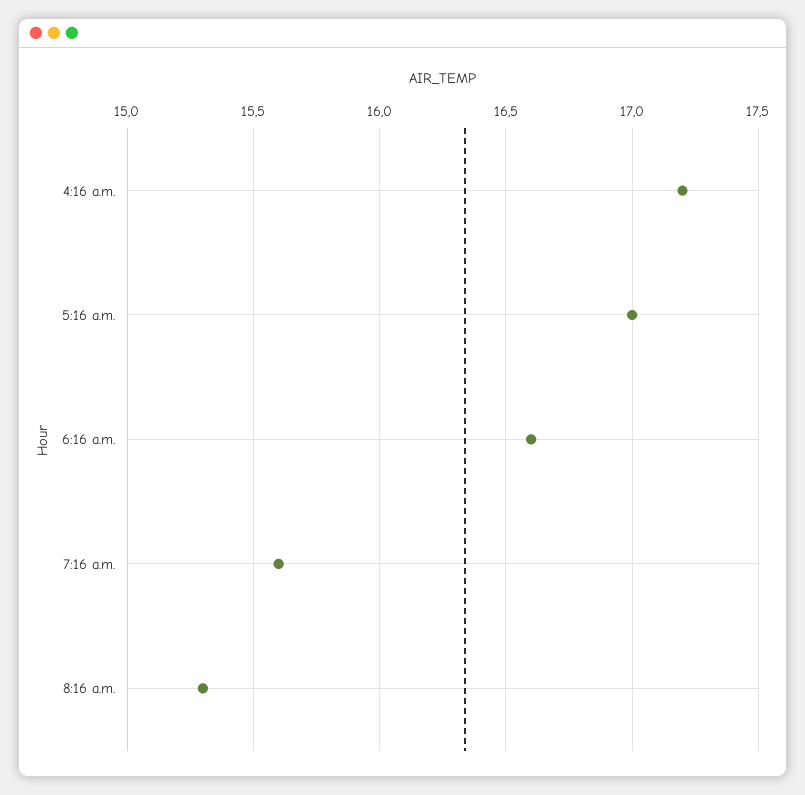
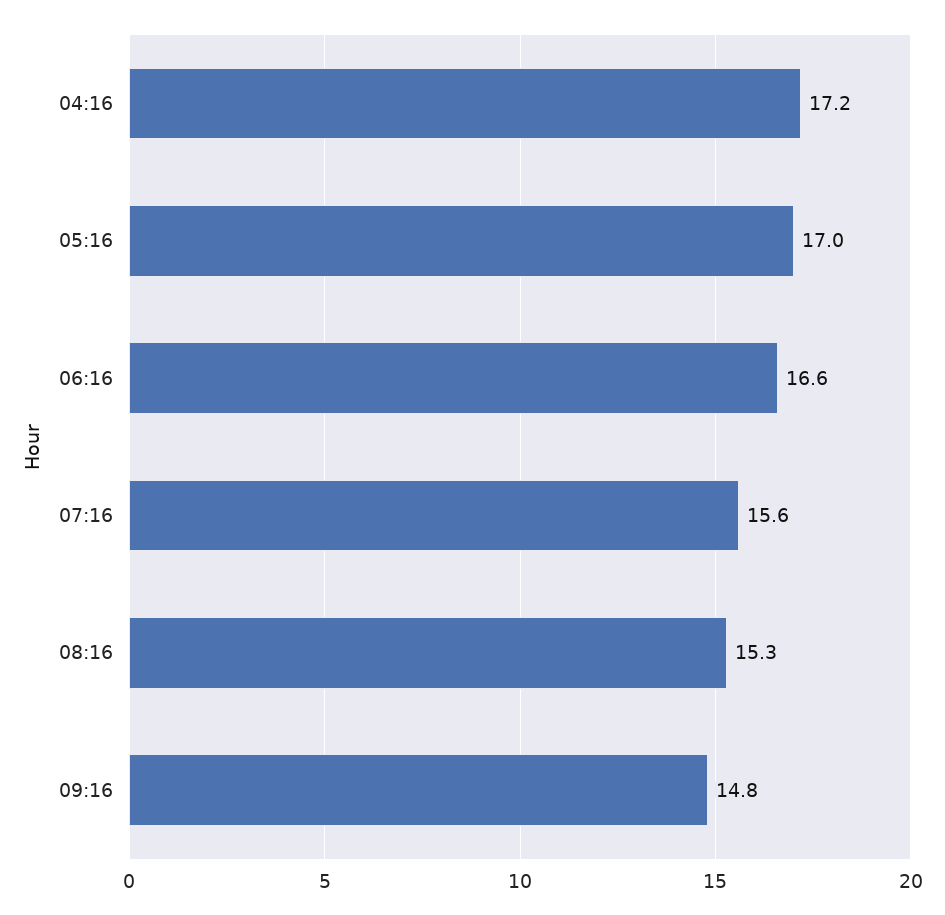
09:16: none -> 14.8

